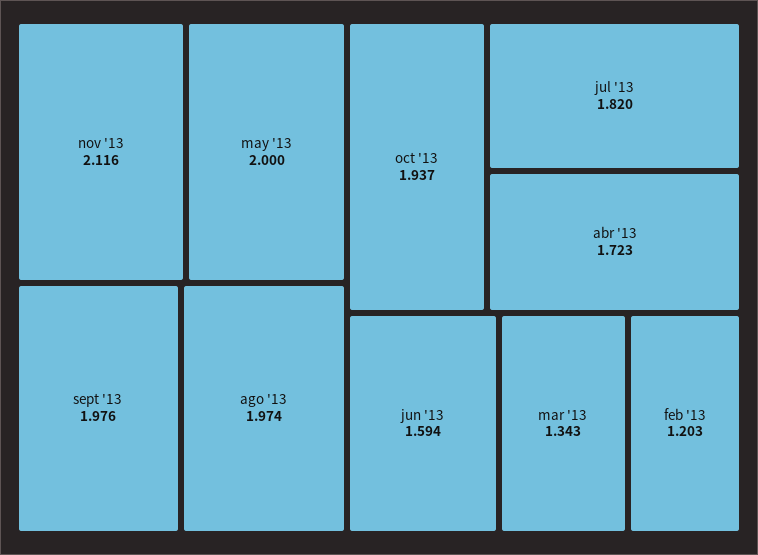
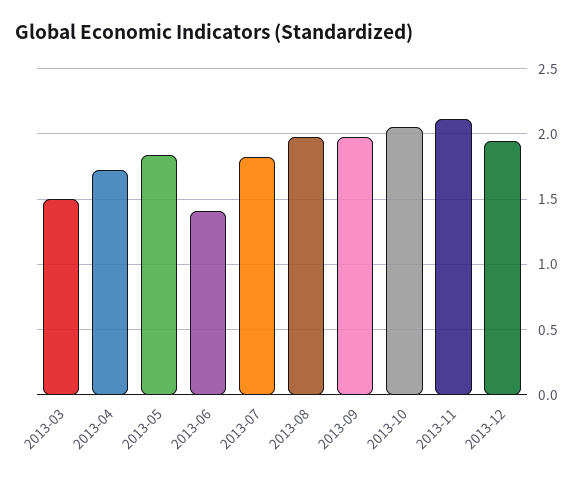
may '13: 2 -> 1.85
oct '13: 1.937 -> 2.05
jun '13: 1.594 -> 1.4
mar '13: 1.343 -> 1.5
feb '13: 1.203 -> none
2013-12: none -> 1.95

